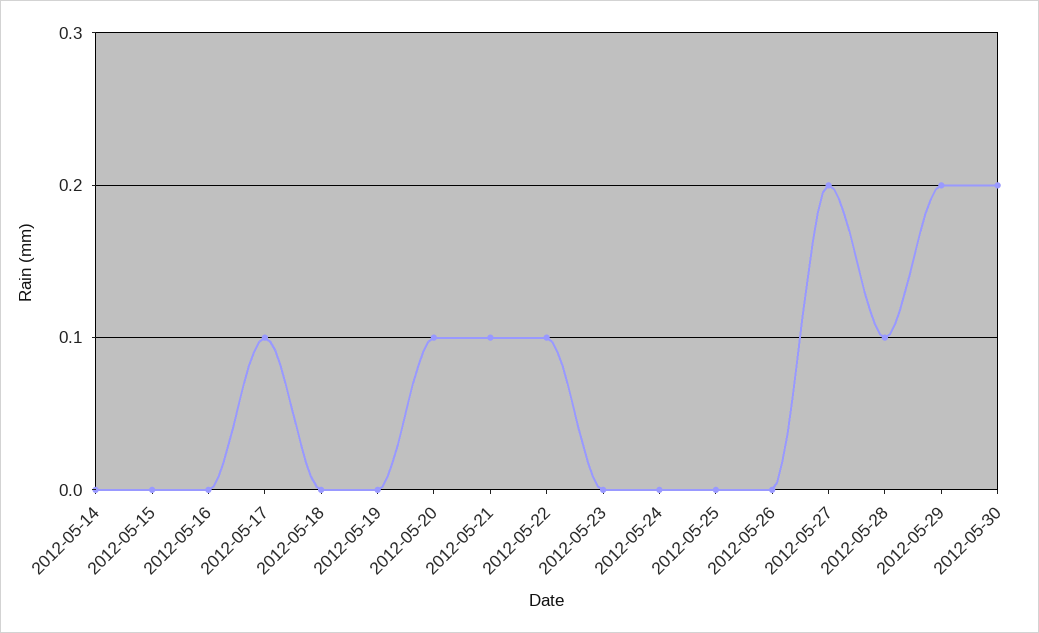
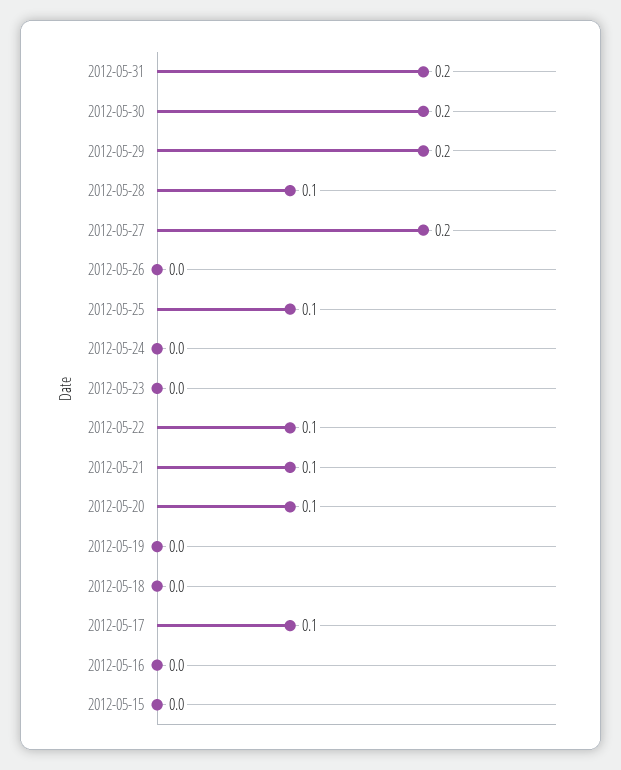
2012-05-14: 0 -> none
2012-05-25: 0 -> 0.1
2012-05-31: none -> 0.2

